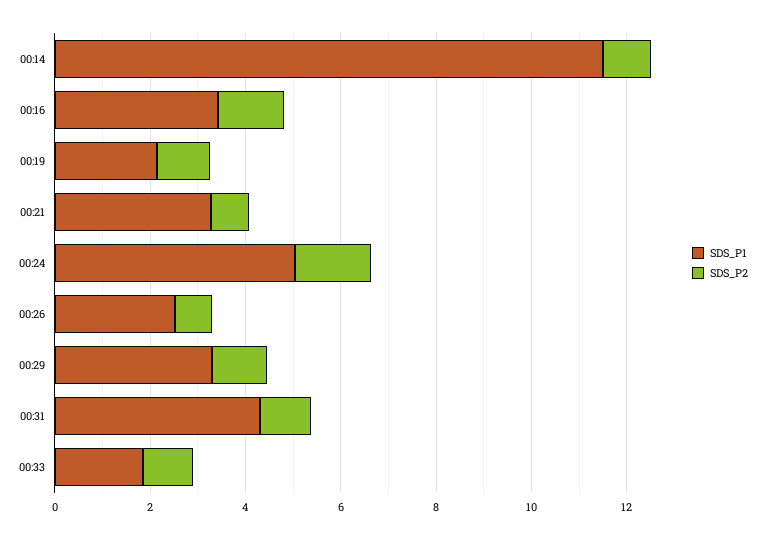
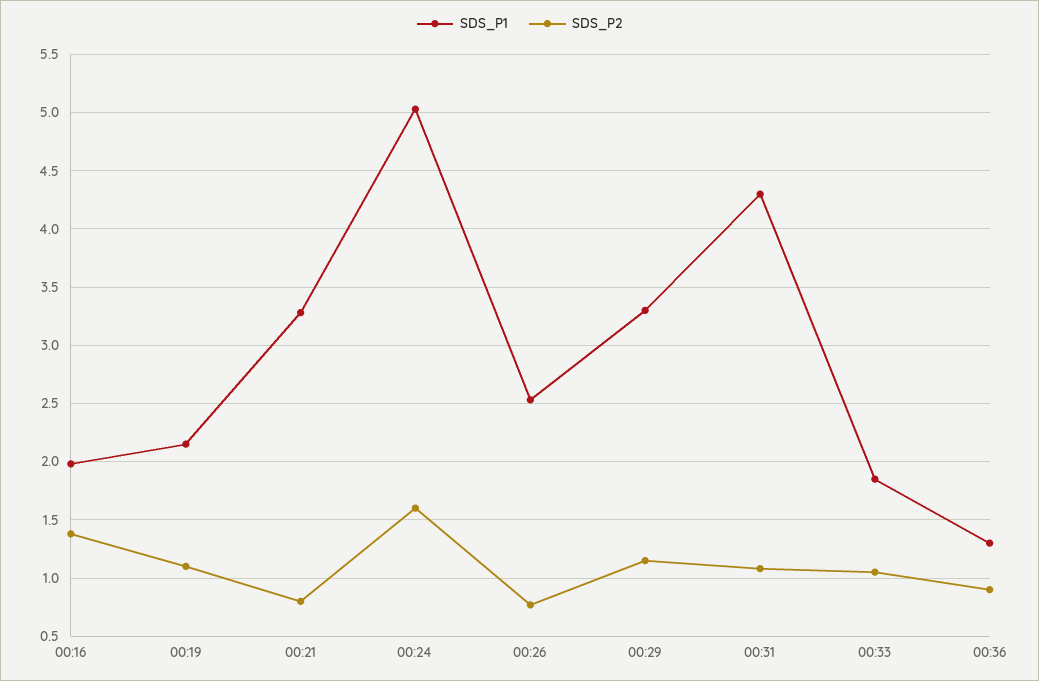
SDS_P1, 00:14: 11.5 -> none
SDS_P2, 00:14: 1 -> none
SDS_P1, 00:16: 3.5 -> 2
SDS_P1, 00:36: none -> 1.3
SDS_P2, 00:36: none -> 0.9

